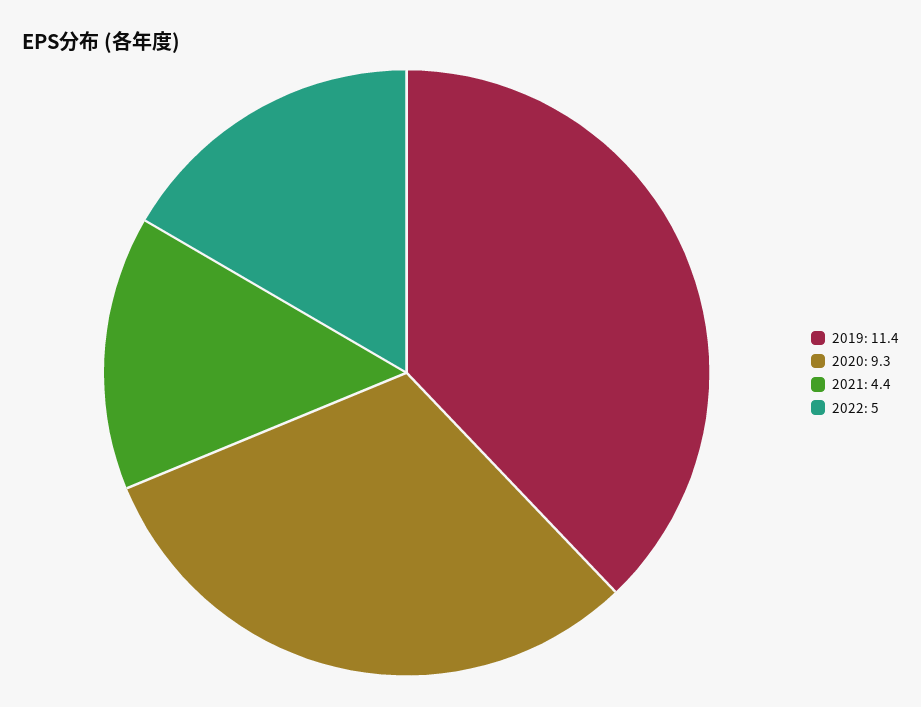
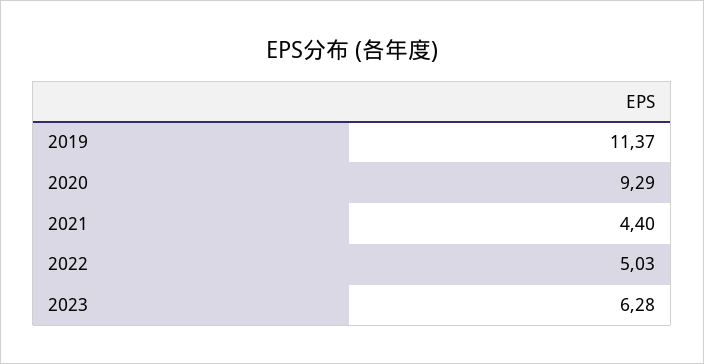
2023: none -> 6.28

